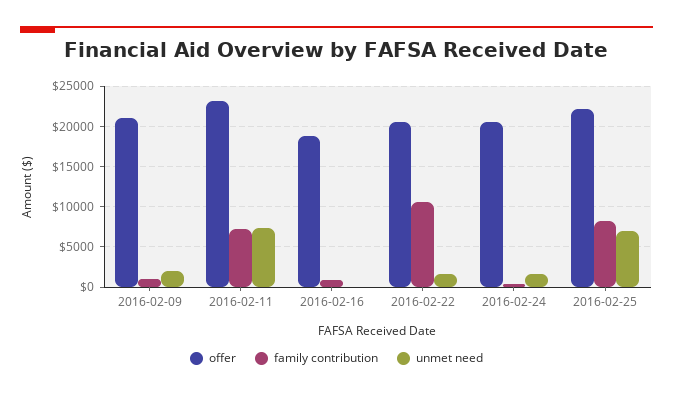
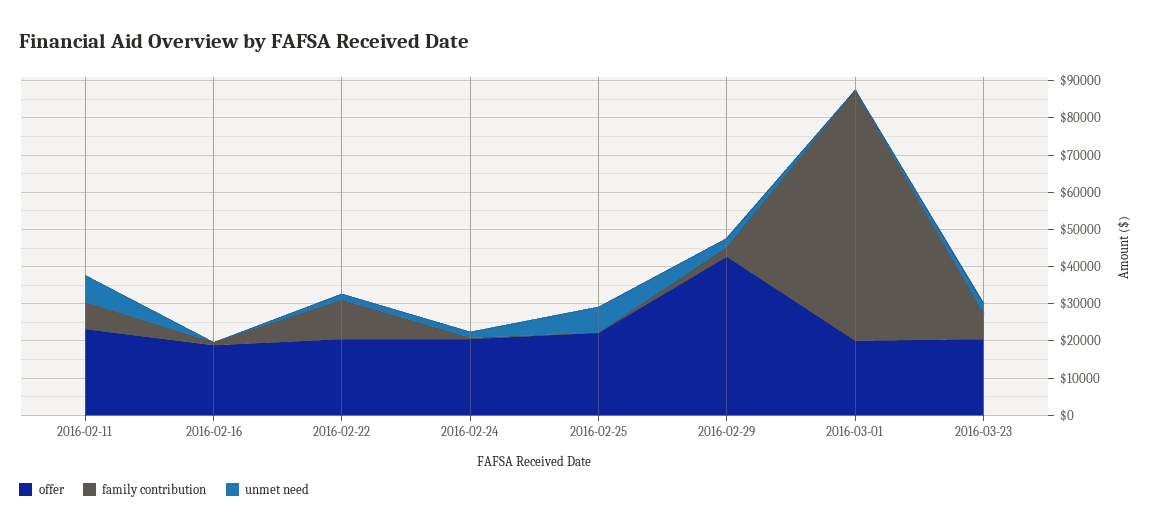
offer, 2016-02-09: 21000 -> none
family contribution, 2016-02-09: 1000 -> none
unmet need, 2016-02-09: 2000 -> none
family contribution, 2016-02-25: 8000 -> 0
offer, 2016-02-29: none -> 42500
family contribution, 2016-02-29: none -> 2500
unmet need, 2016-02-29: none -> 2500
offer, 2016-03-01: none -> 20000
family contribution, 2016-03-01: none -> 67500
unmet need, 2016-03-01: none -> 0
offer, 2016-03-23: none -> 20000
family contribution, 2016-03-23: none -> 7500
unmet need, 2016-03-23: none -> 2500

